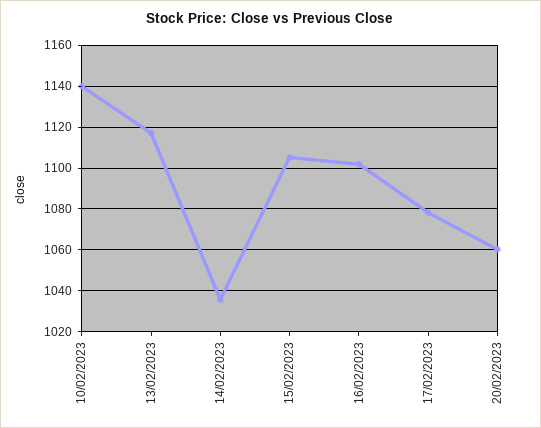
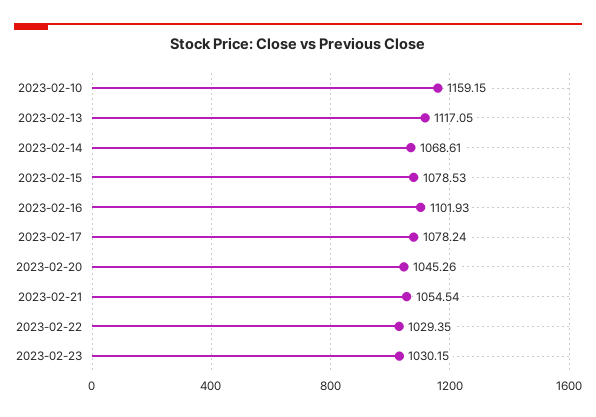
10/02/2023: 1140 -> 1159.15
14/02/2023: 1035 -> 1068.61
15/02/2023: 1105 -> 1078.53
20/02/2023: 1060 -> 1045.26
2023-02-21: none -> 1054.54
2023-02-22: none -> 1029.35
2023-02-23: none -> 1030.15

